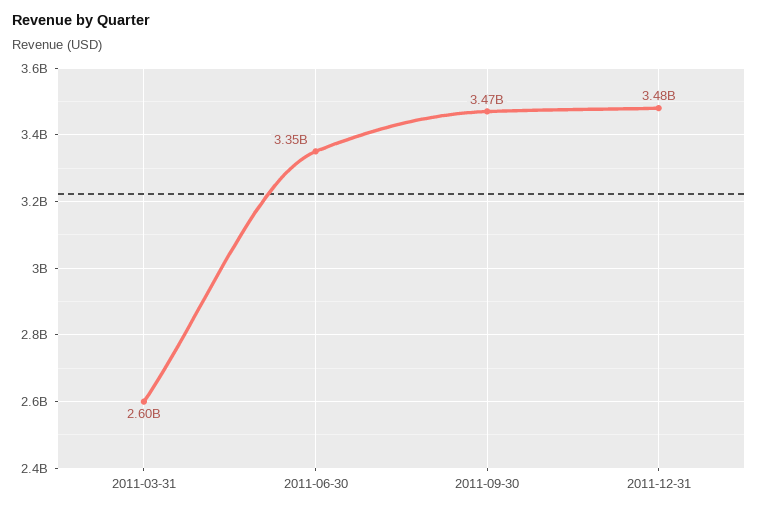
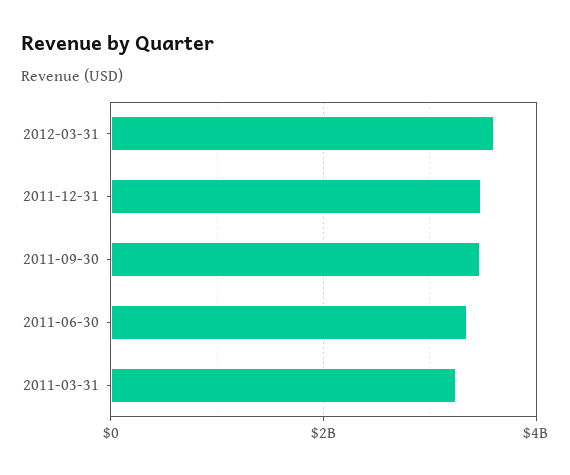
2011-03-31: 2600000000 -> 3200000000
2012-03-31: none -> 3600000000

